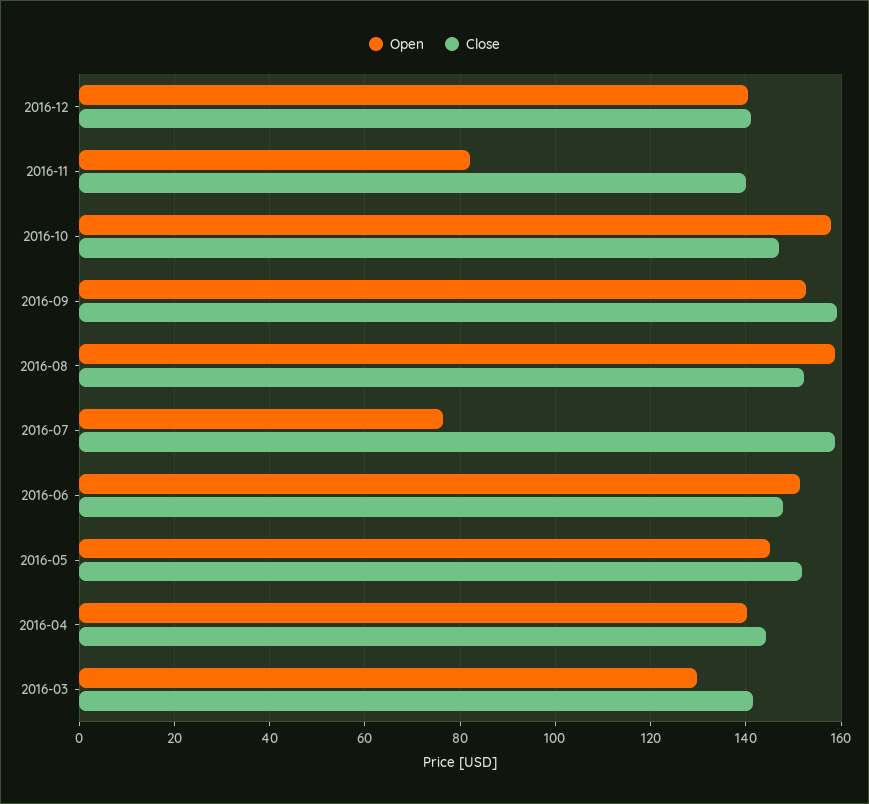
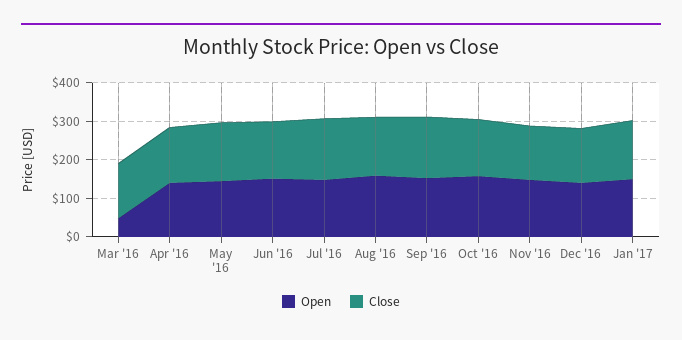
Open, 2016-11: 82 -> 150
Open, 2016-07: 76 -> 150
Open, 2016-03: 130 -> 50
Open, Jan '17: none -> 150
Close, Jan '17: none -> 150

